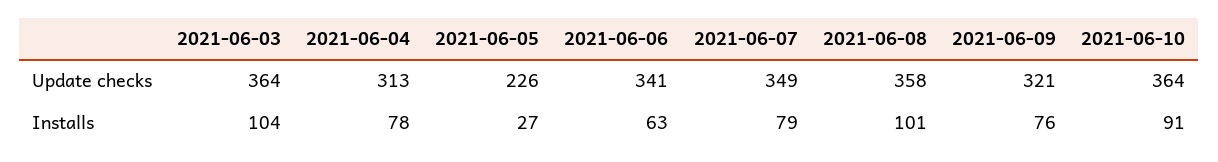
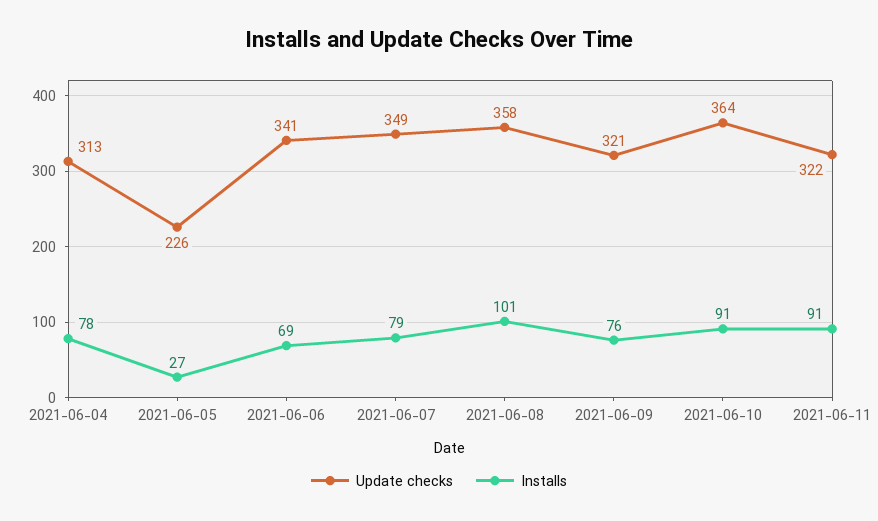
Update checks, 2021-06-03: 364 -> none
Installs, 2021-06-03: 104 -> none
Installs, 2021-06-06: 63 -> 69
Update checks, 2021-06-11: none -> 322
Installs, 2021-06-11: none -> 91

